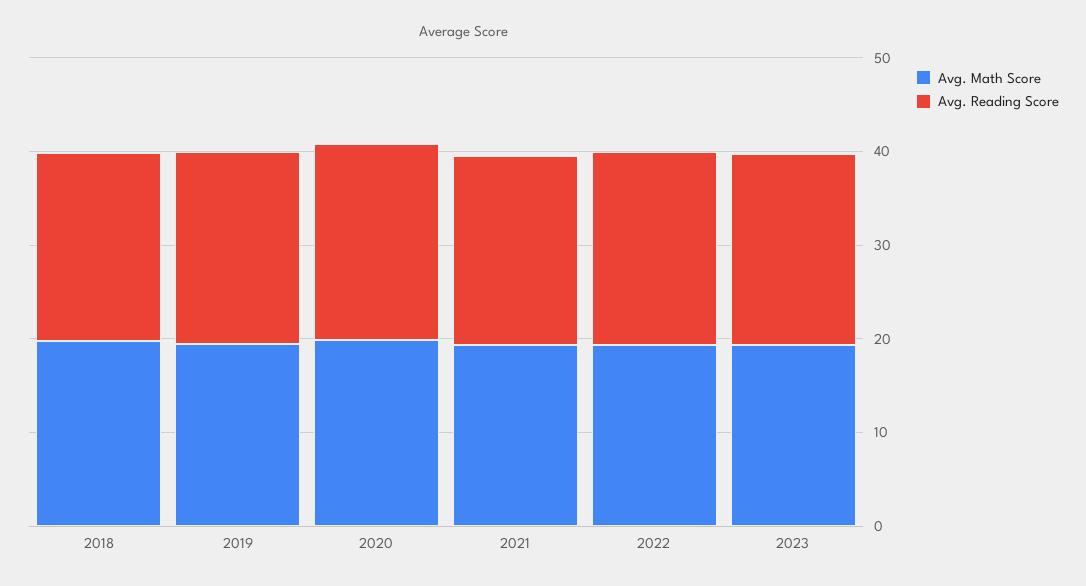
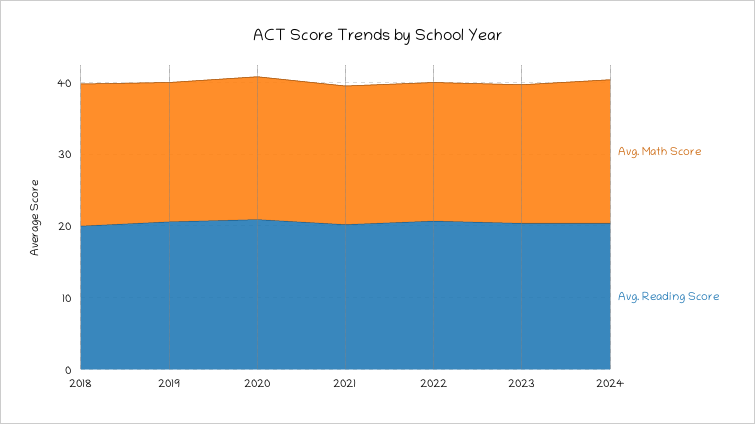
Avg. Math Score, 2024: none -> 20
Avg. Reading Score, 2024: none -> 20

